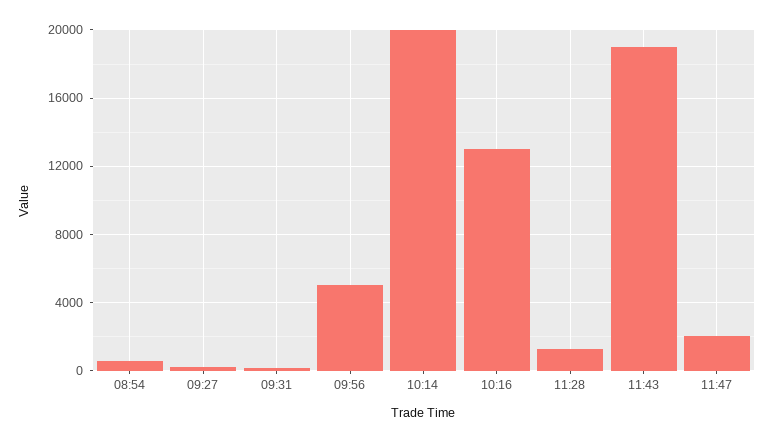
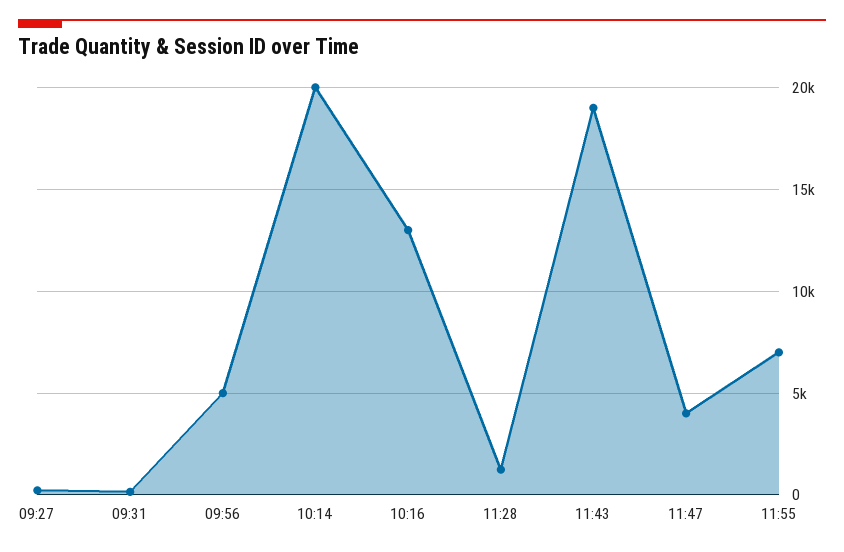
08:54: 500 -> none
11:47: 2000 -> 4000
11:55: none -> 7000

